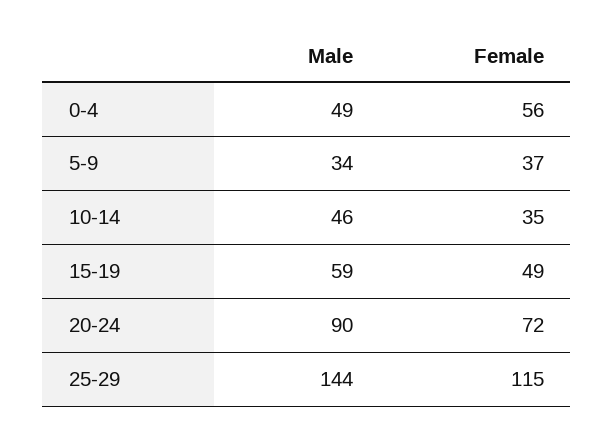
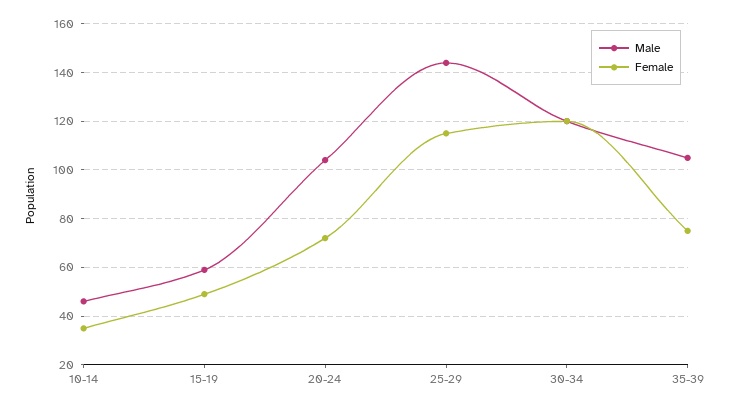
Male, 0-4: 49 -> none
Female, 0-4: 56 -> none
Male, 5-9: 34 -> none
Female, 5-9: 37 -> none
Male, 20-24: 90 -> 105
Male, 30-34: none -> 120
Female, 30-34: none -> 120
Male, 35-39: none -> 105
Female, 35-39: none -> 75

